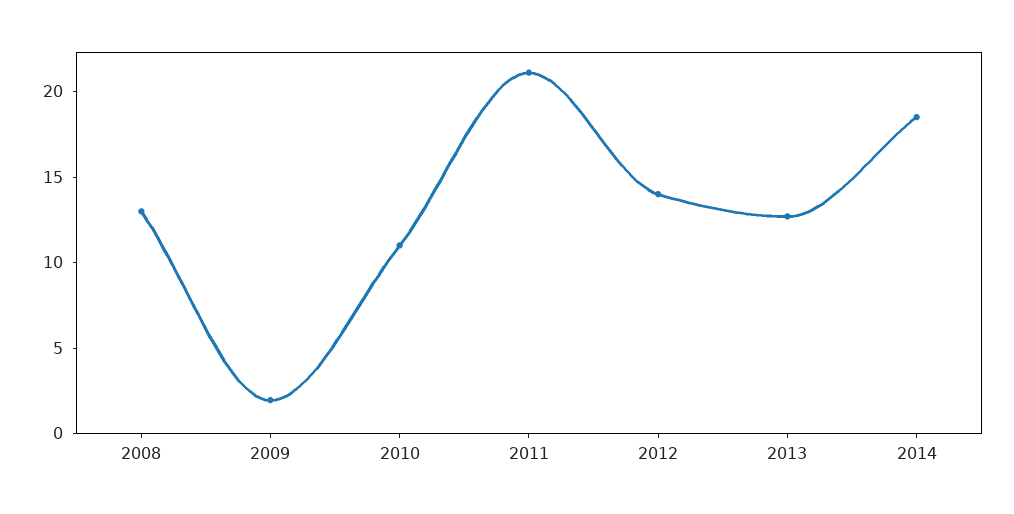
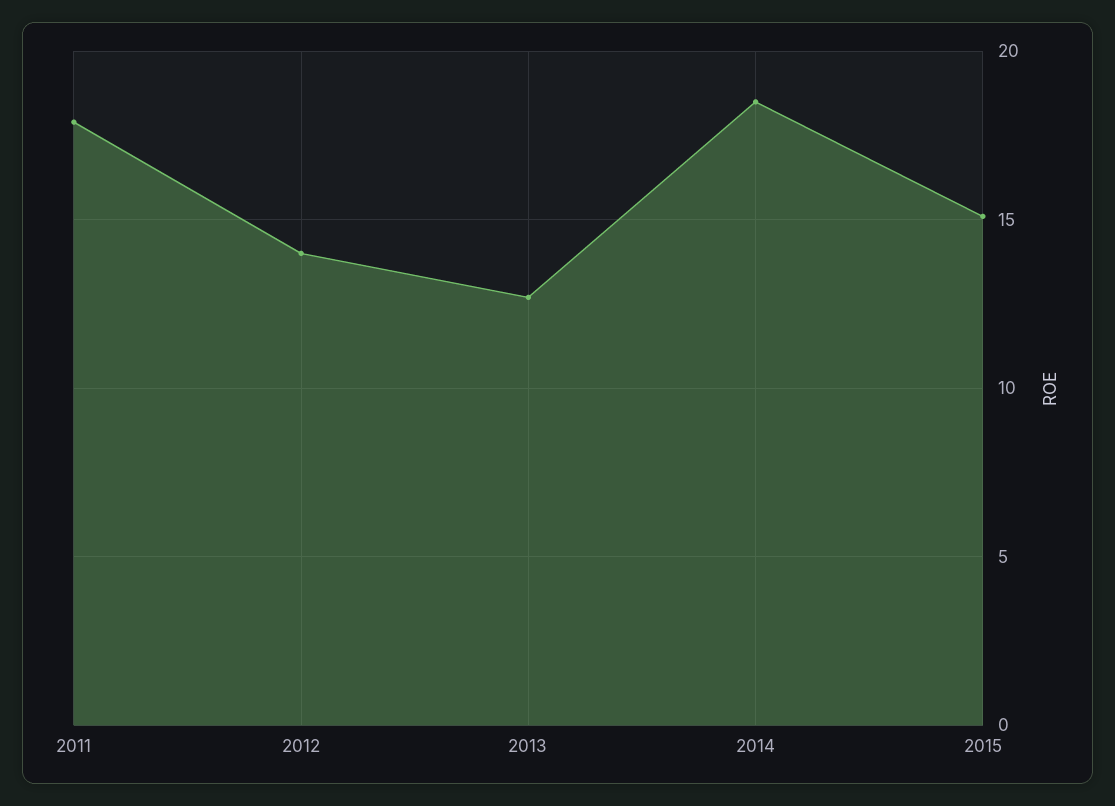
2008: 13 -> none
2009: 2 -> none
2010: 11 -> none
2011: 21 -> 18
2015: none -> 15

